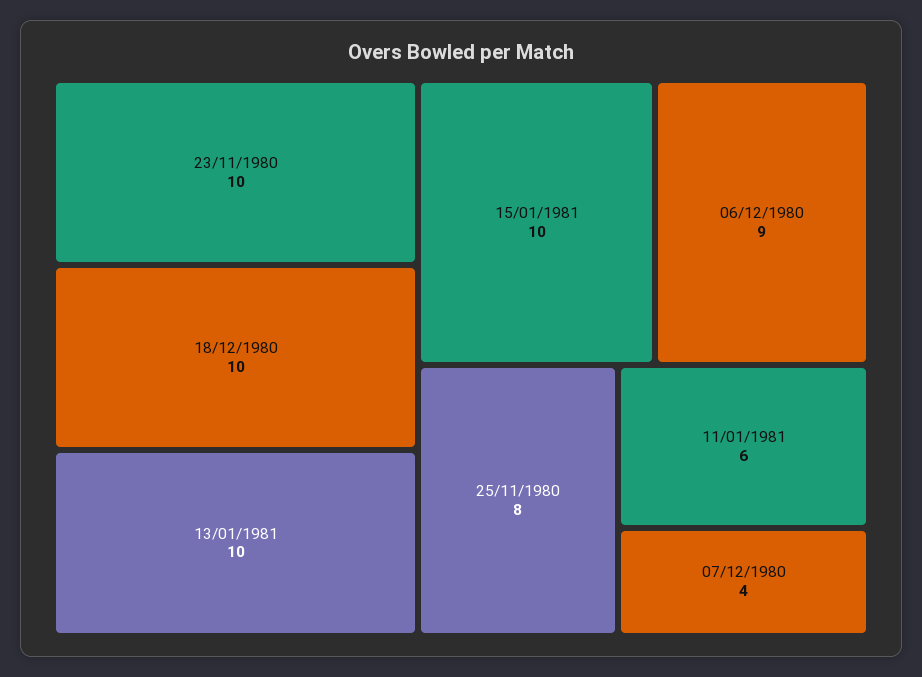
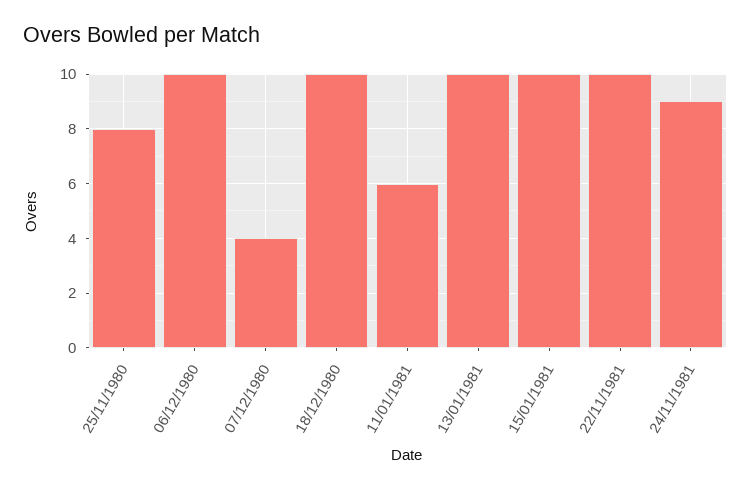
23/11/1980: 10 -> none
06/12/1980: 9 -> 10
22/11/1981: none -> 10
24/11/1981: none -> 9

